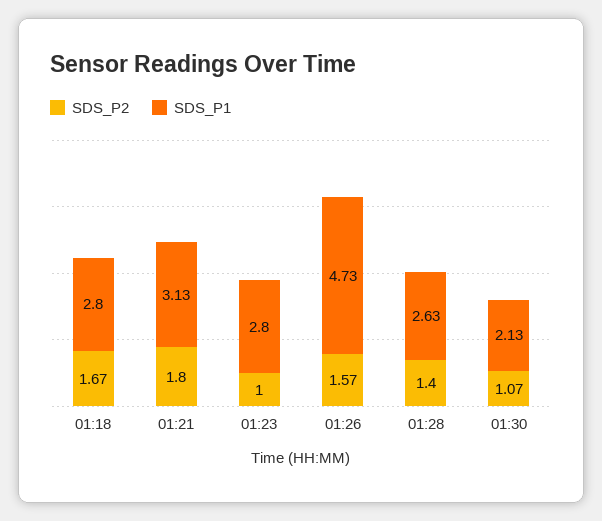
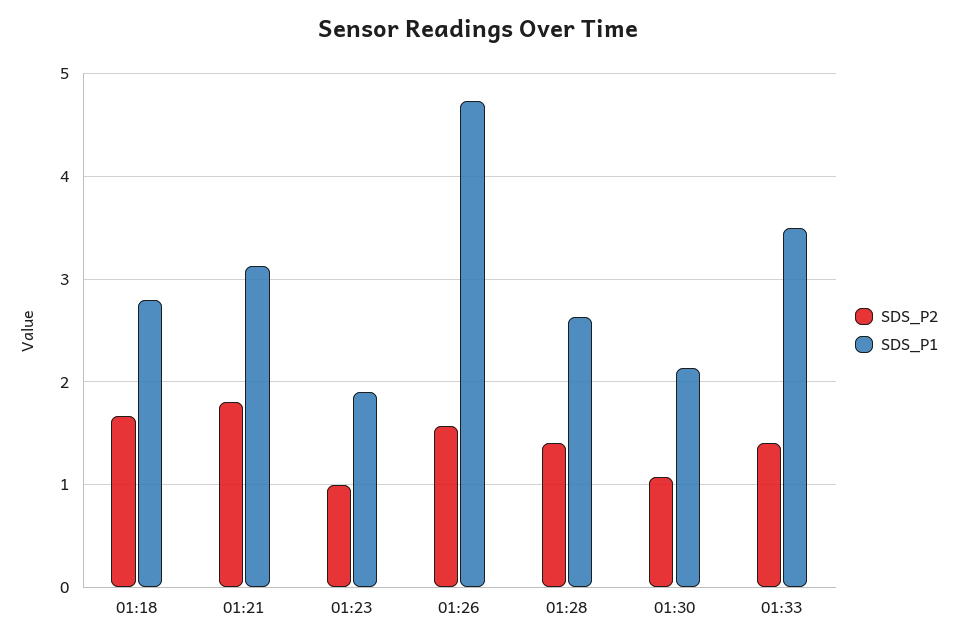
SDS_P1, 01:23: 2.8 -> 1.9
SDS_P2, 01:33: none -> 1.4
SDS_P1, 01:33: none -> 3.5

